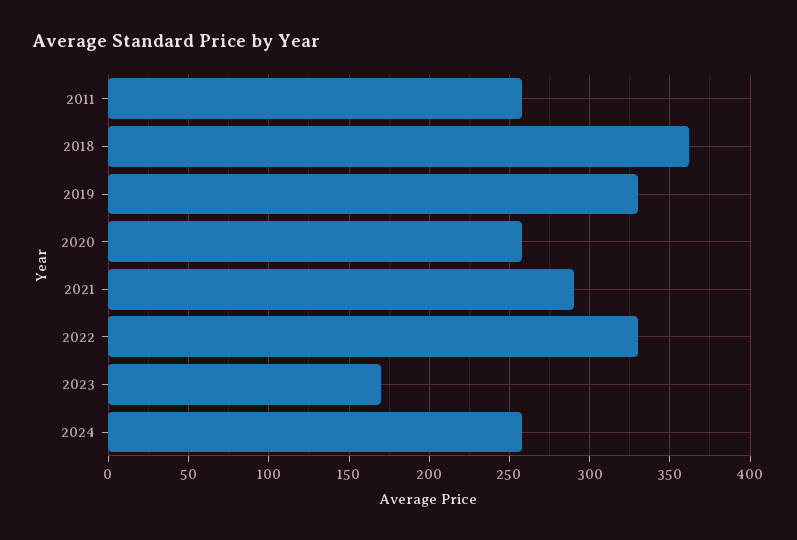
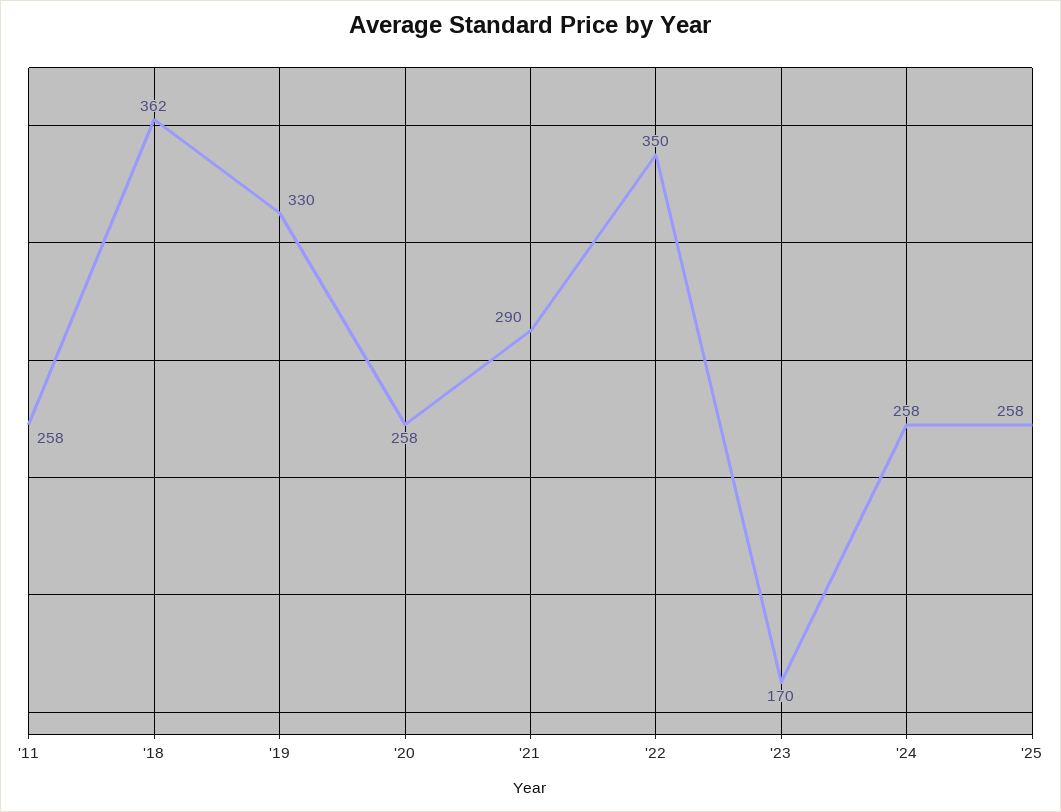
2022: 330 -> 350
'25: none -> 258

